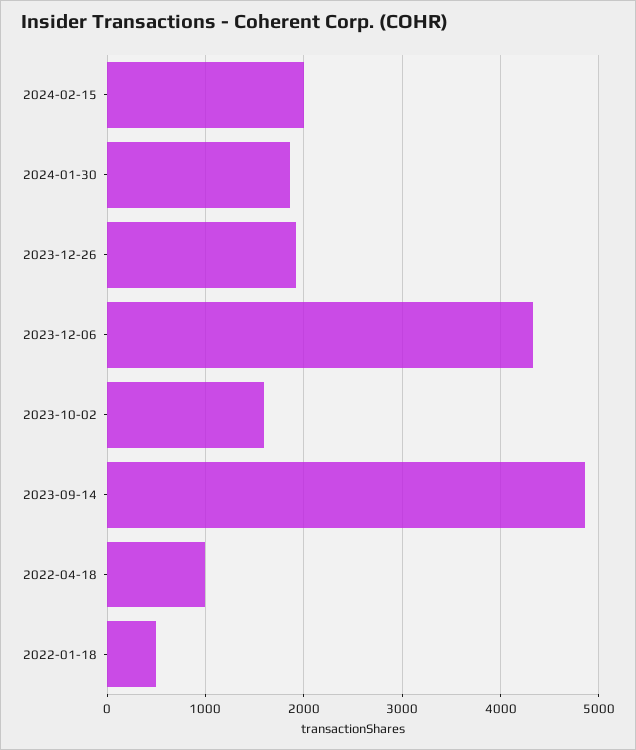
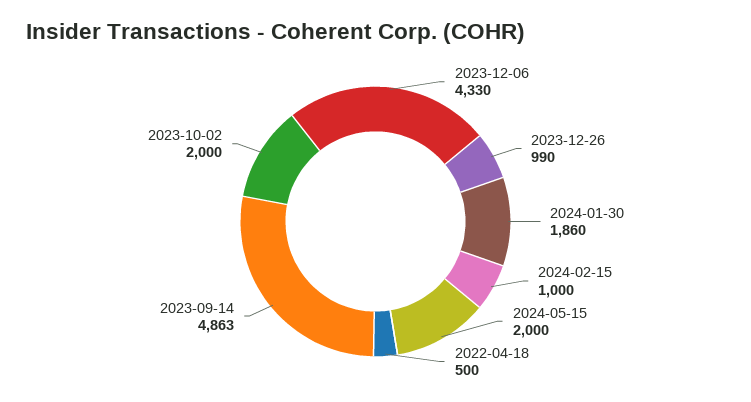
2024-02-15: 2000 -> 1000
2023-12-26: 1900 -> 990
2023-10-02: 1600 -> 2000
2022-04-18: 1000 -> 500
2022-01-18: 500 -> none
2024-05-15: none -> 2000

